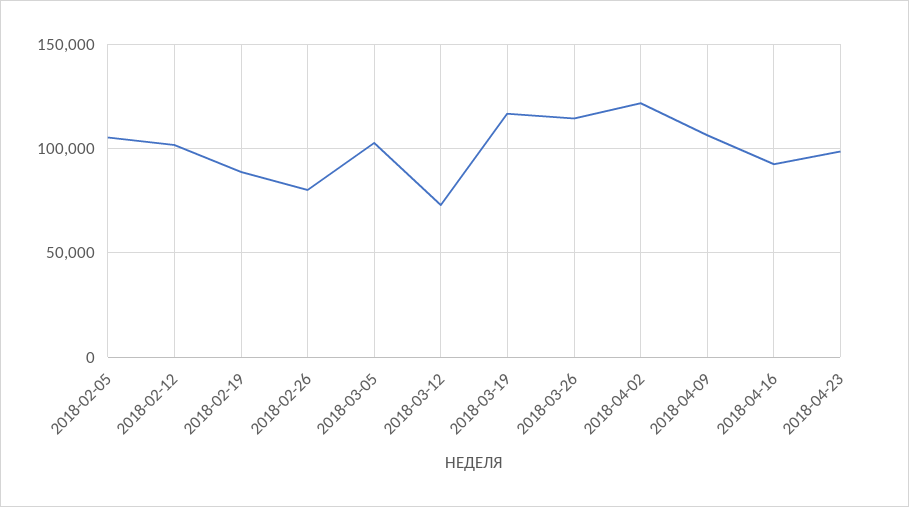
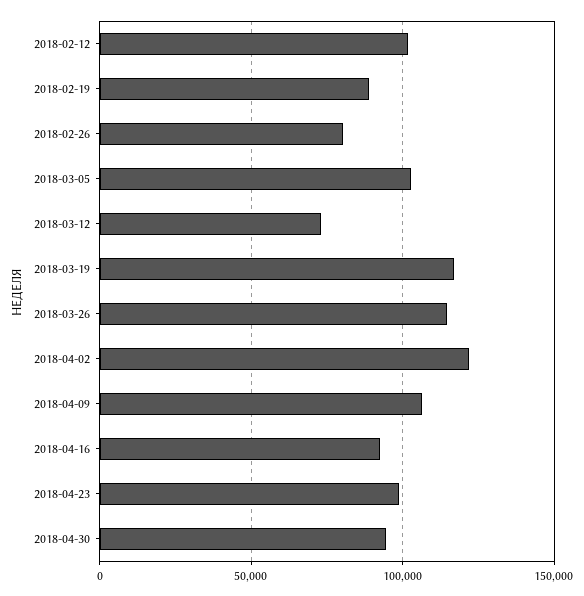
2018-02-05: 105000 -> none
2018-04-30: none -> 95000

